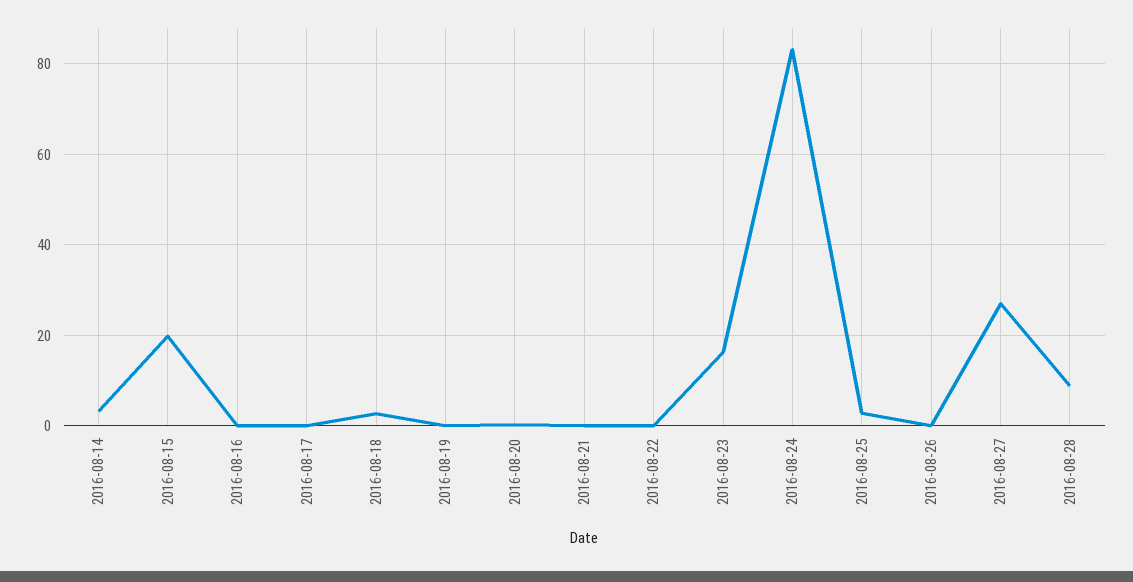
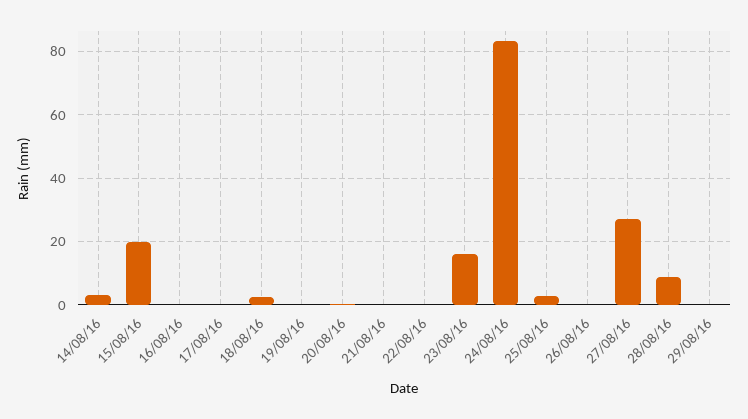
29/08/16: none -> 0

